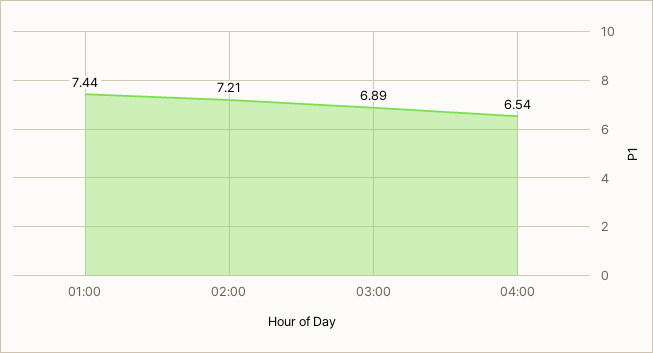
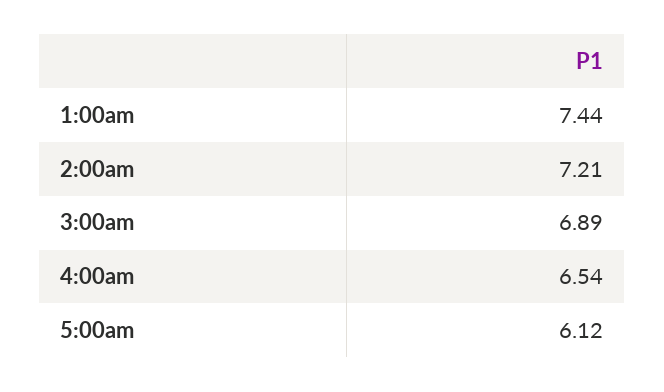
5:00am: none -> 6.12

